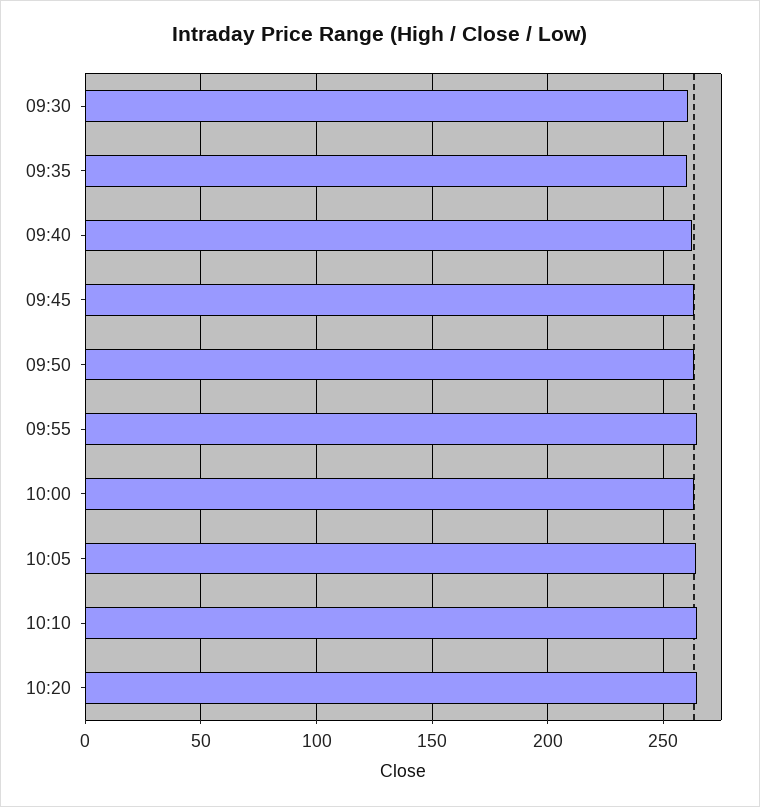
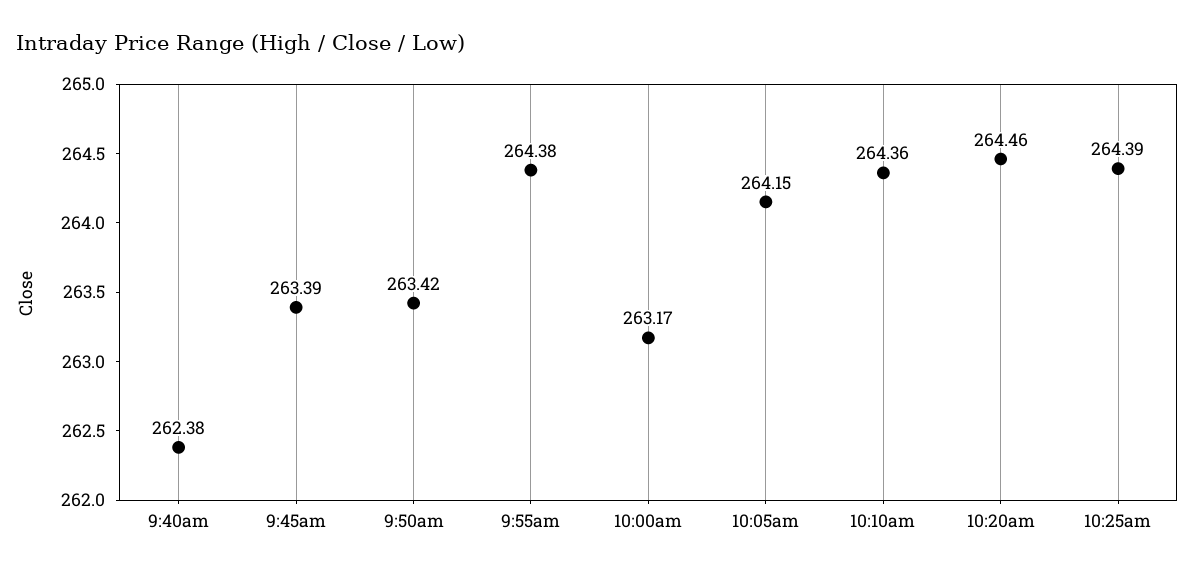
09:30: 260 -> none
09:35: 260 -> none
10:25am: none -> 264.39

